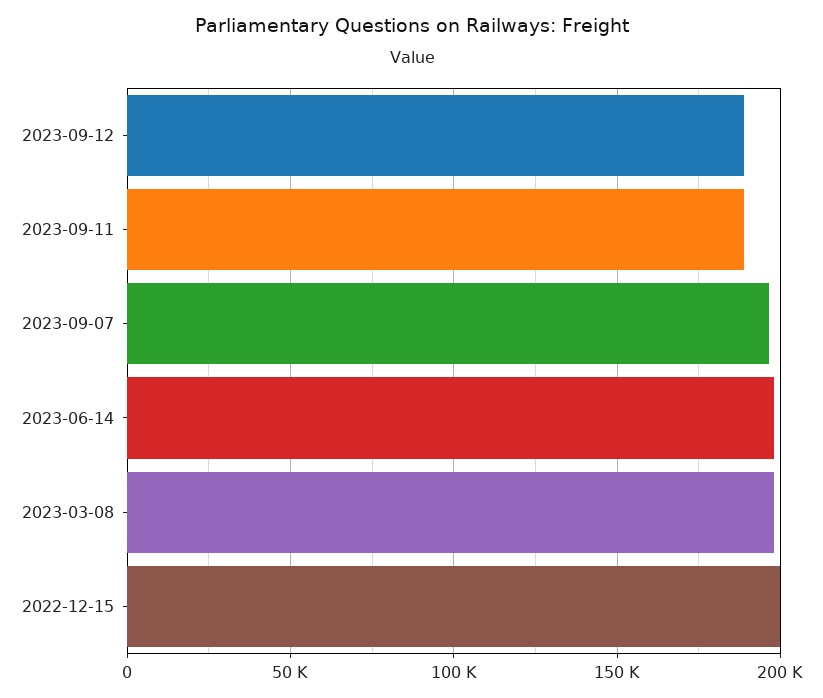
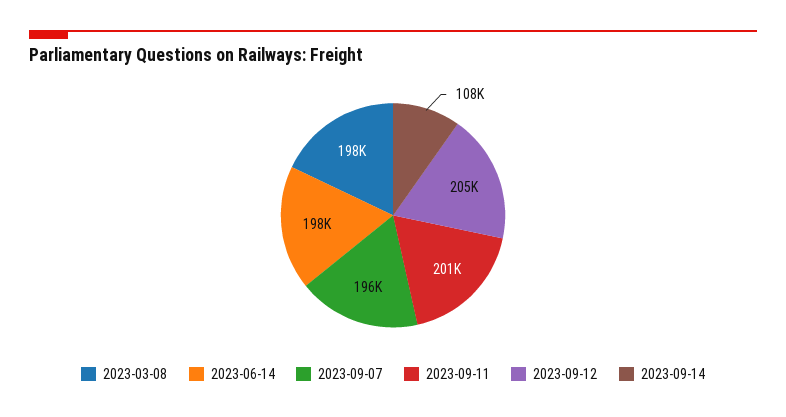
2023-09-12: 190000 -> 205000
2023-09-11: 190000 -> 201000
2022-12-15: 200000 -> none
2023-09-14: none -> 108000

